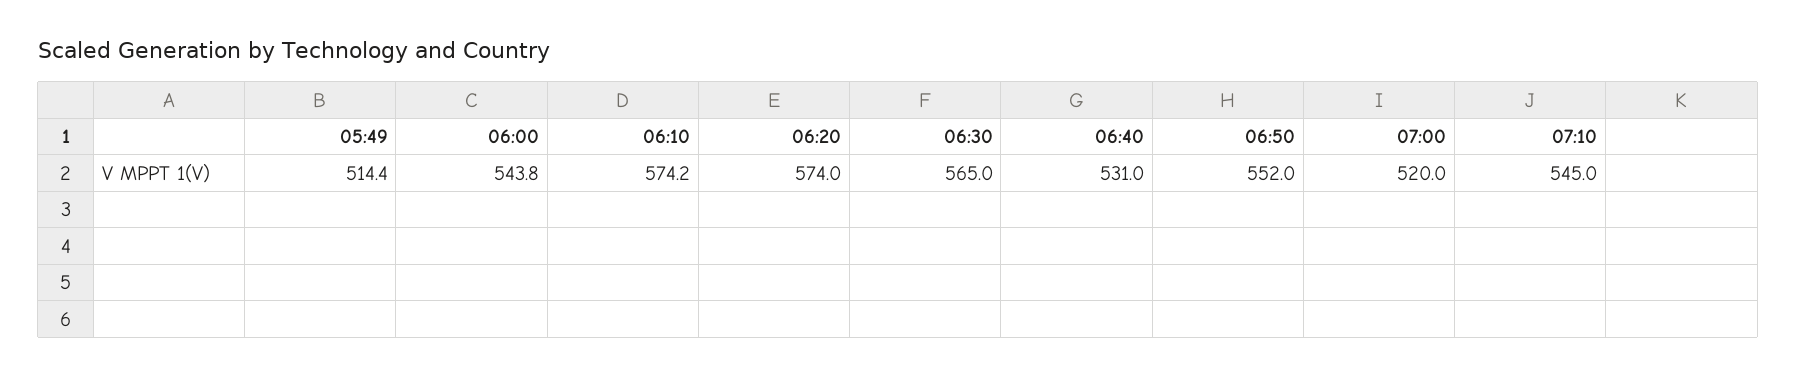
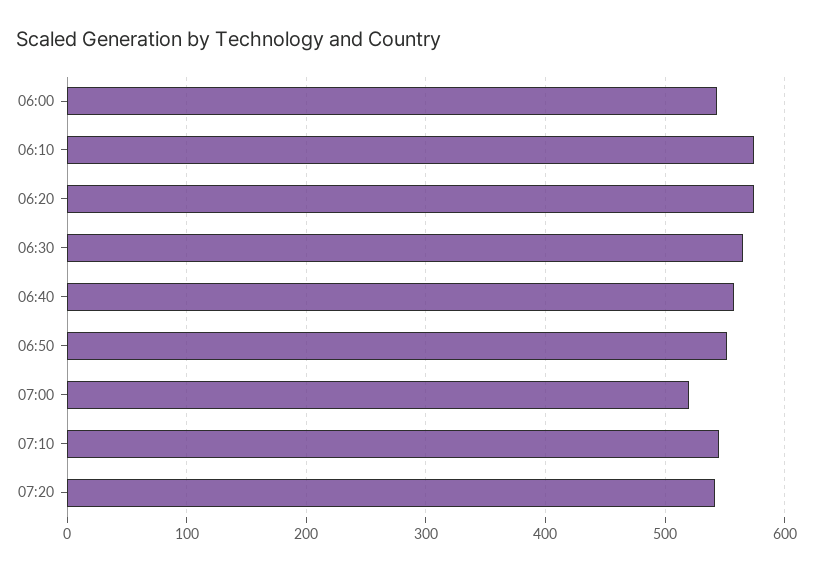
05:49: 514.4 -> none
06:40: 531 -> 560
07:20: none -> 540

